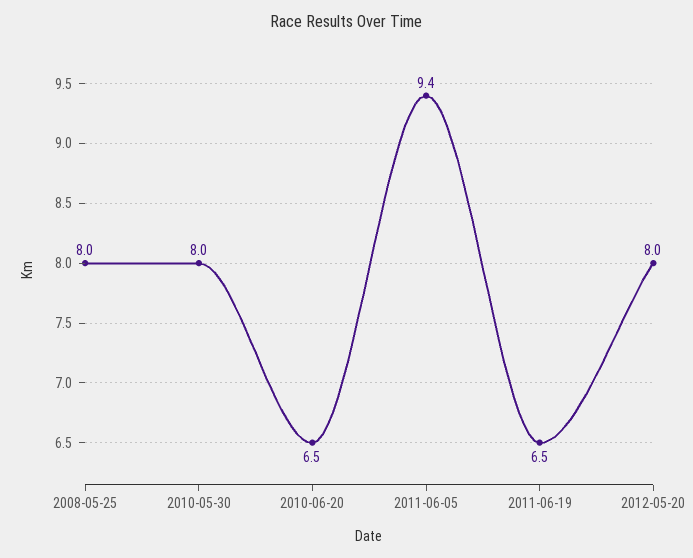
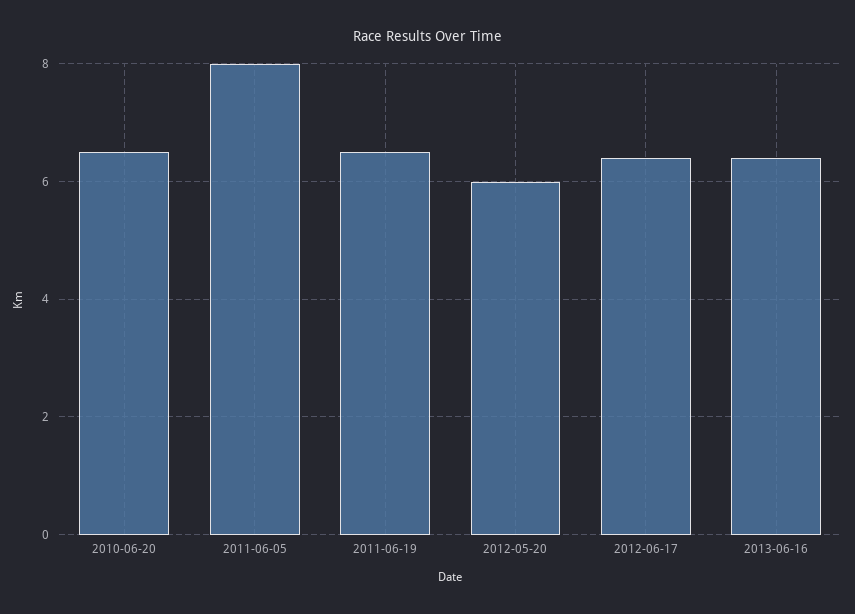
2008-05-25: 8 -> none
2010-05-30: 8 -> none
2011-06-05: 9.4 -> 8
2012-05-20: 8 -> 6
2012-06-17: none -> 6.5
2013-06-16: none -> 6.5

